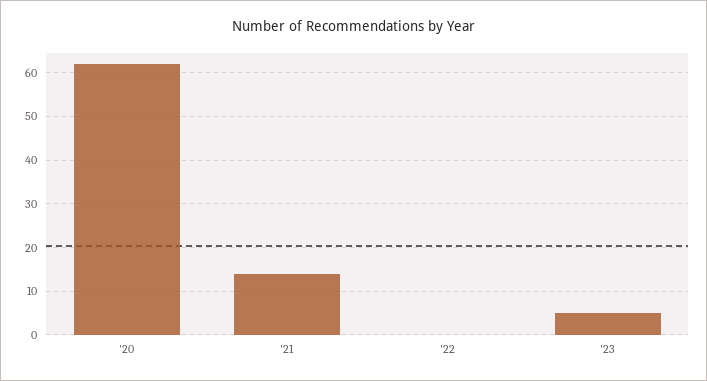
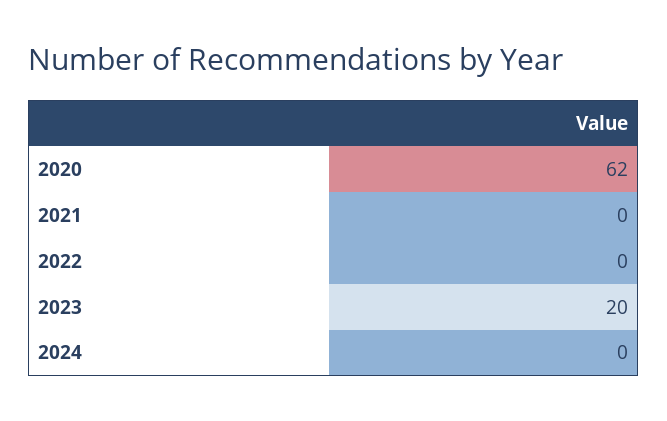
'21: 15 -> 0
'23: 5 -> 20
2024: none -> 0

